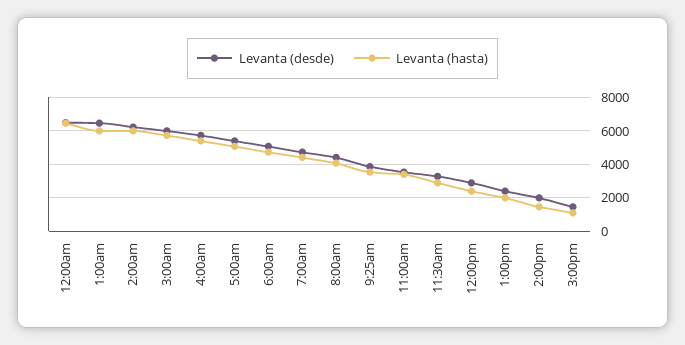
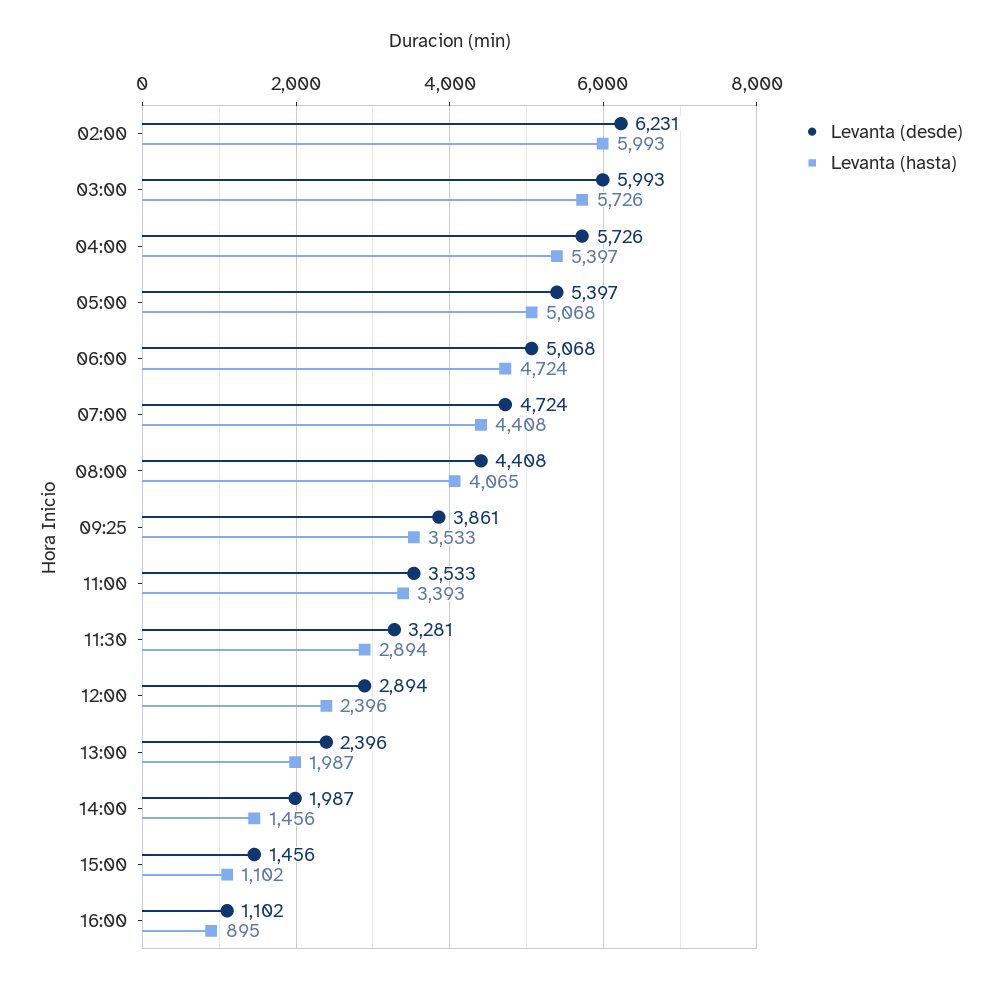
Levanta (desde), 12:00am: 6500 -> none
Levanta (hasta), 12:00am: 6500 -> none
Levanta (desde), 1:00am: 6500 -> none
Levanta (hasta), 1:00am: 6000 -> none
Levanta (desde), 16:00: none -> 1102
Levanta (hasta), 16:00: none -> 895

